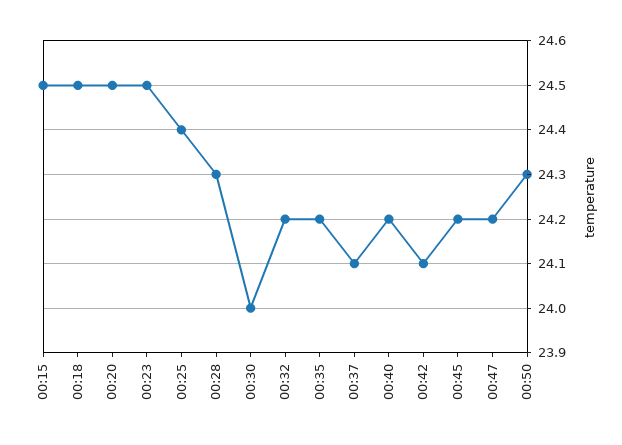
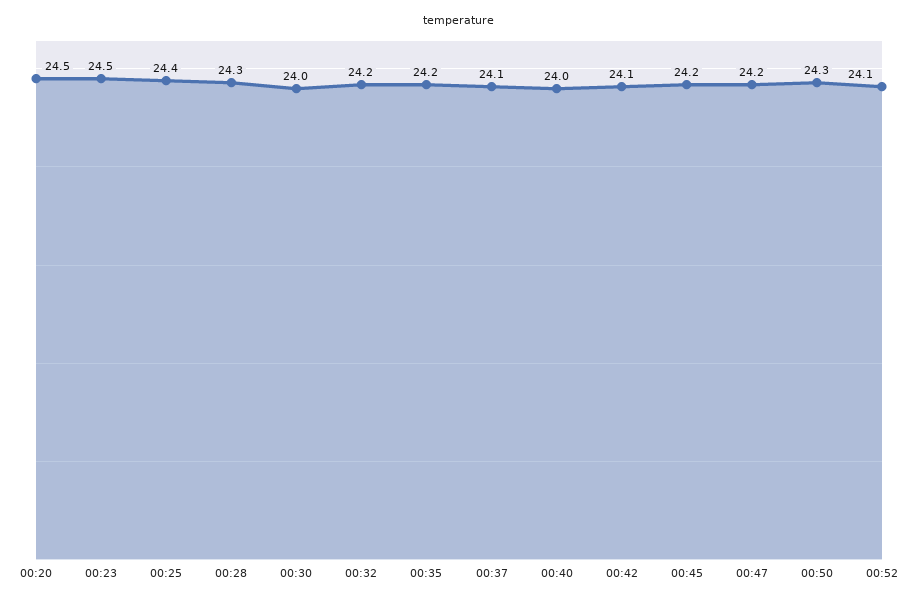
00:15: 24.5 -> none
00:18: 24.5 -> none
00:40: 24.2 -> 24
00:52: none -> 24.1

